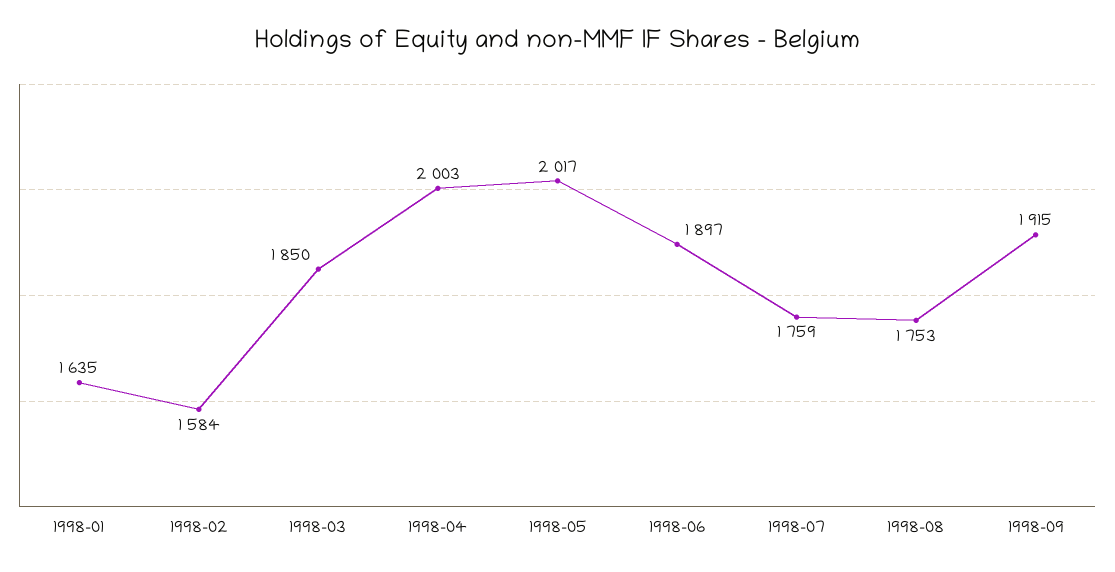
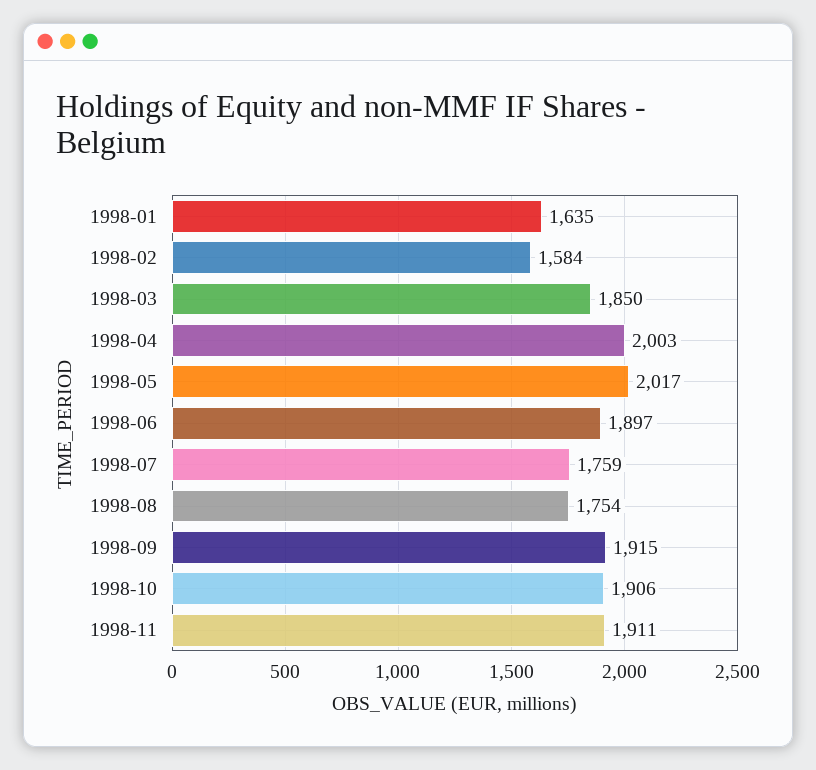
1998-08: 1753 -> 1754
1998-10: none -> 1906
1998-11: none -> 1911

